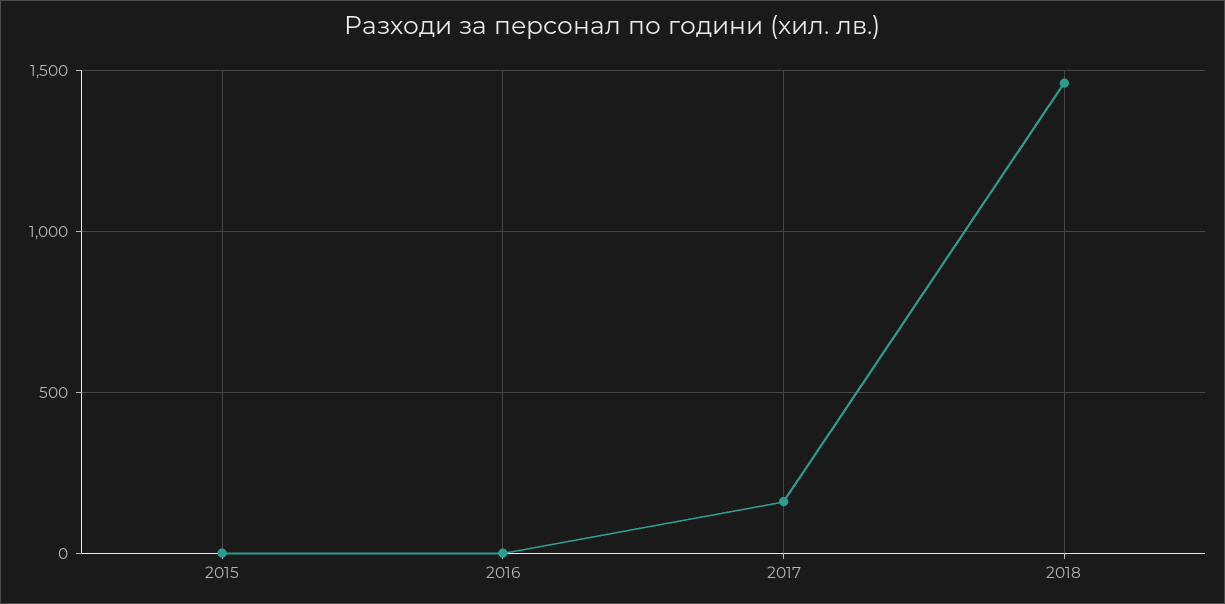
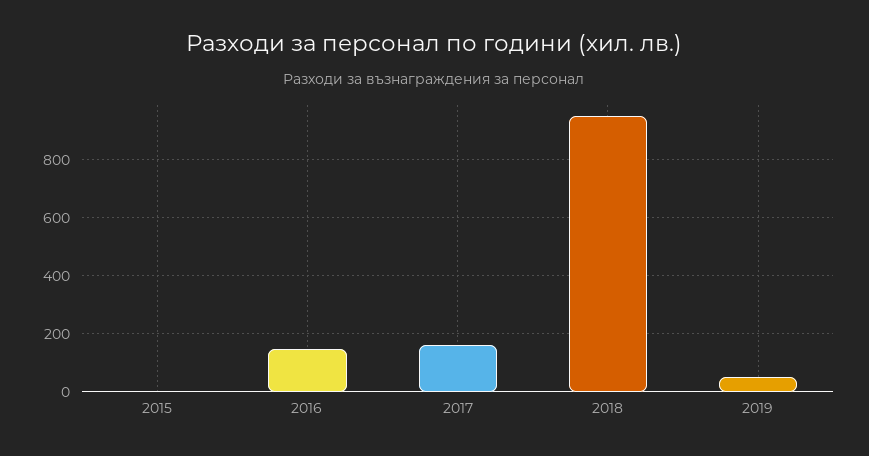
2016: 0 -> 150
2018: 1450 -> 950
2019: none -> 50

